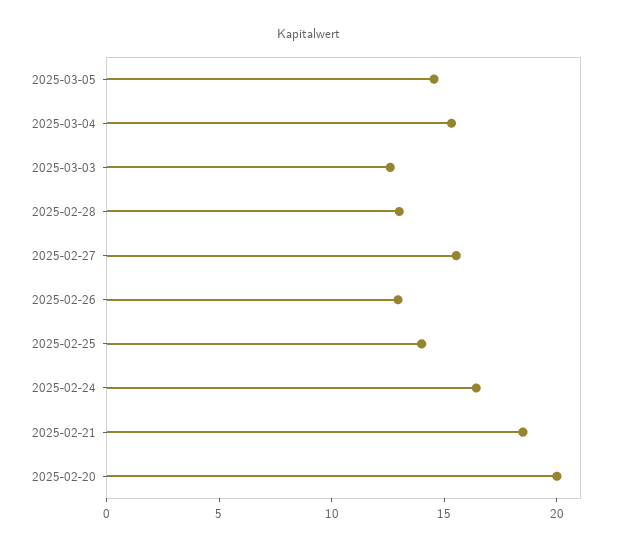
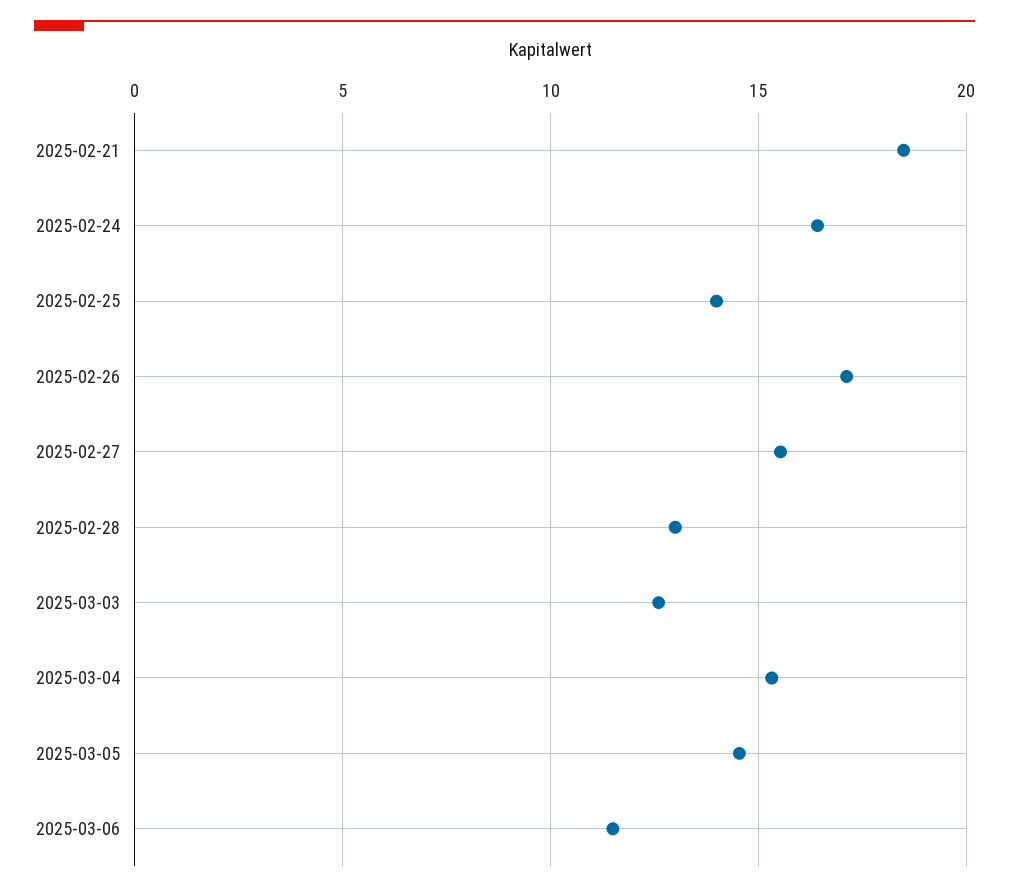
2025-02-26: 13 -> 17
2025-02-20: 20 -> none
2025-03-06: none -> 11.5

